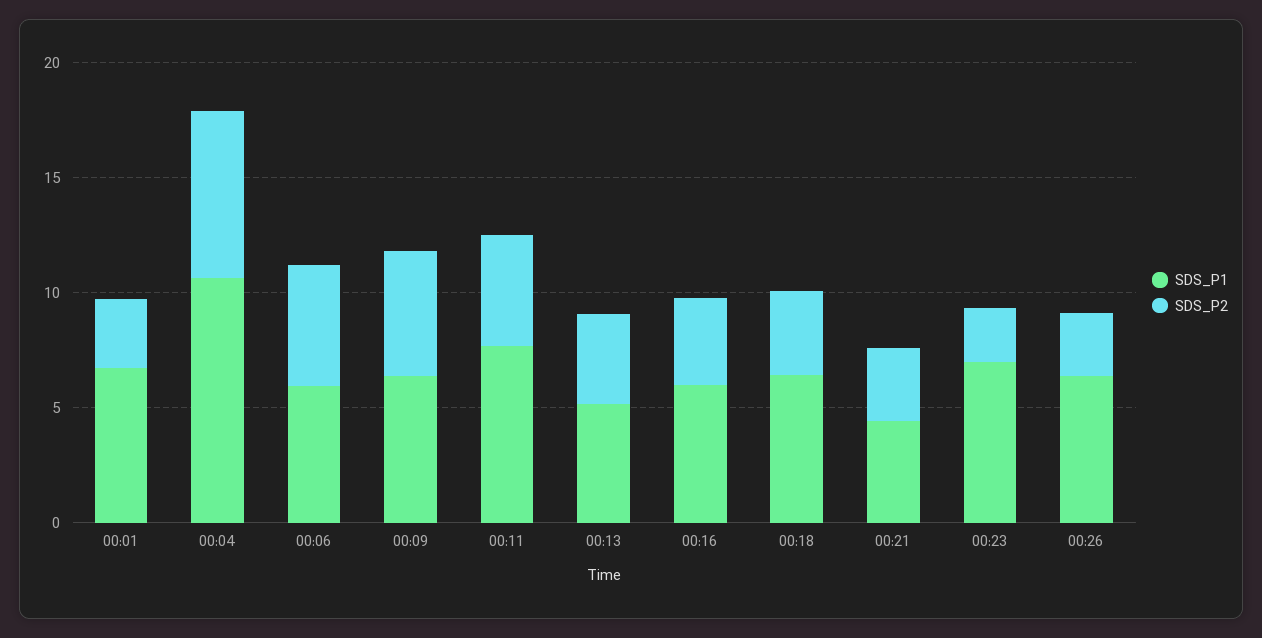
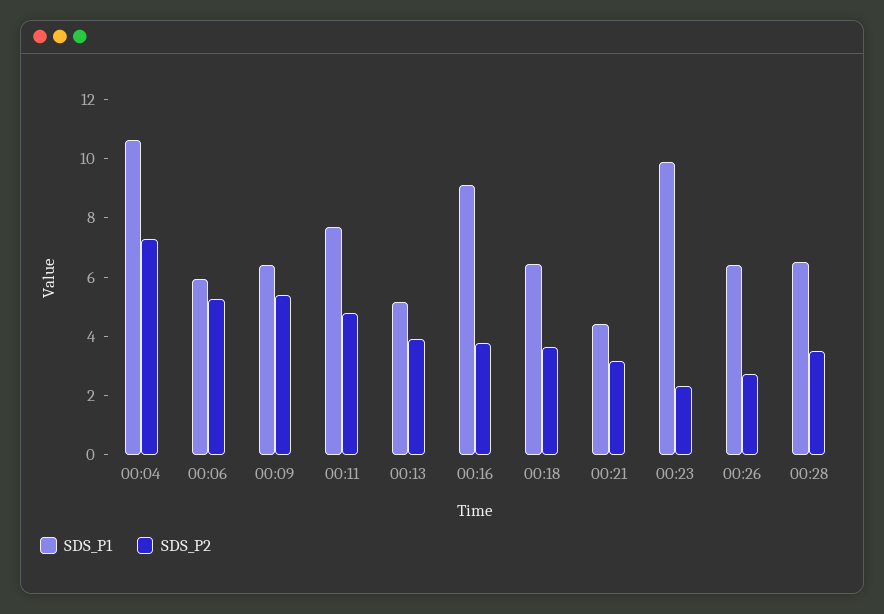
SDS_P1, 00:01: 7 -> none
SDS_P2, 00:01: 3 -> none
SDS_P1, 00:16: 6 -> 9
SDS_P1, 00:23: 7 -> 10
SDS_P1, 00:28: none -> 6.5
SDS_P2, 00:28: none -> 3.5

